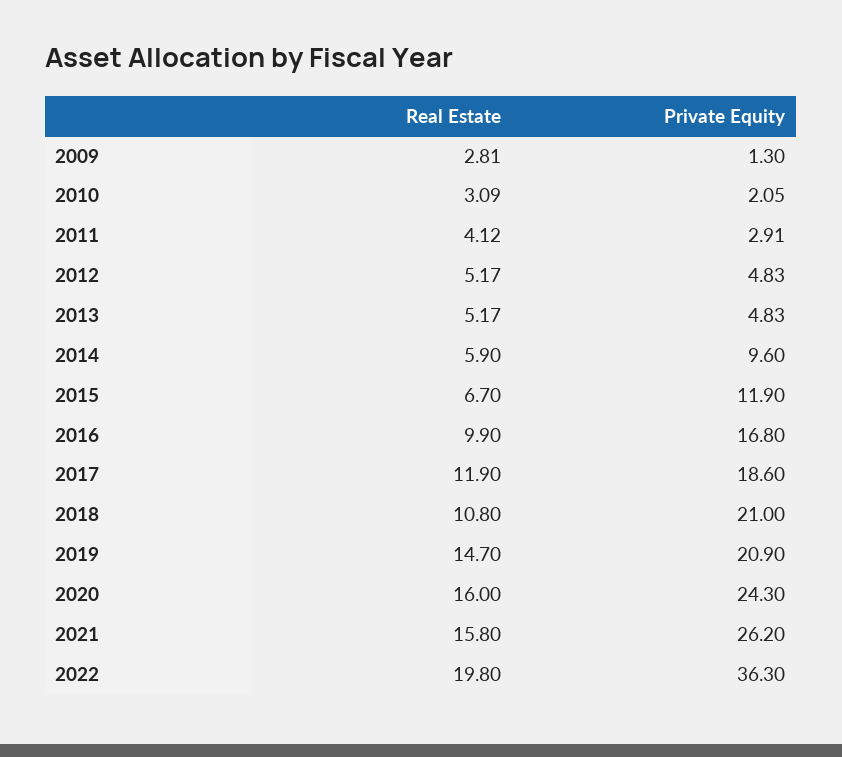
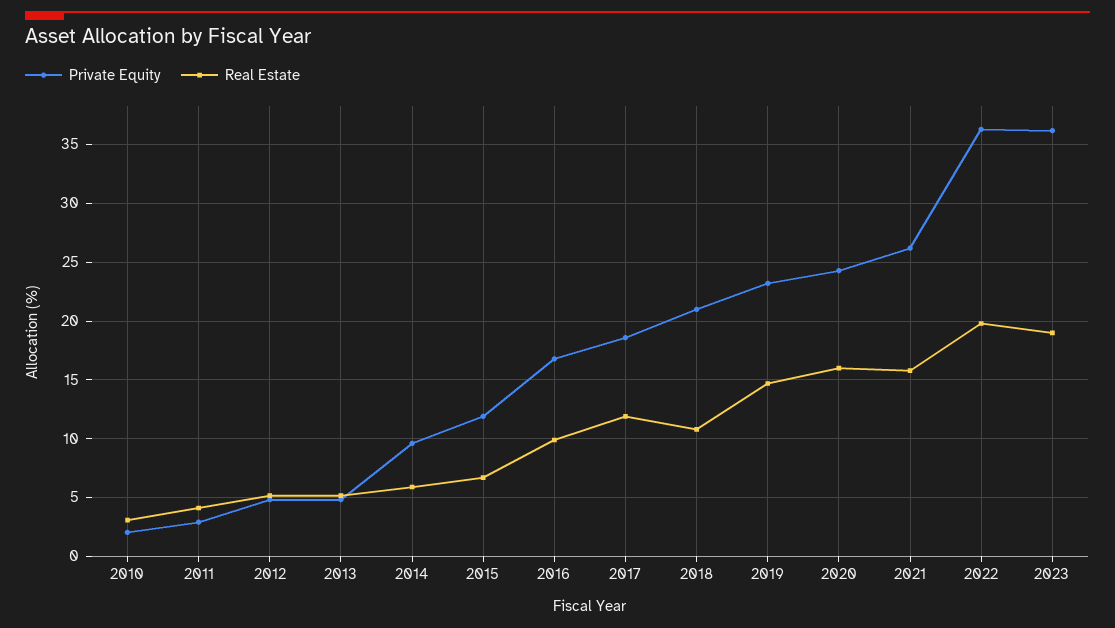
Real Estate, 2009: 2.81 -> none
Private Equity, 2009: 1.3 -> none
Private Equity, 2019: 20.9 -> 23
Private Equity, 2023: none -> 36
Real Estate, 2023: none -> 19

